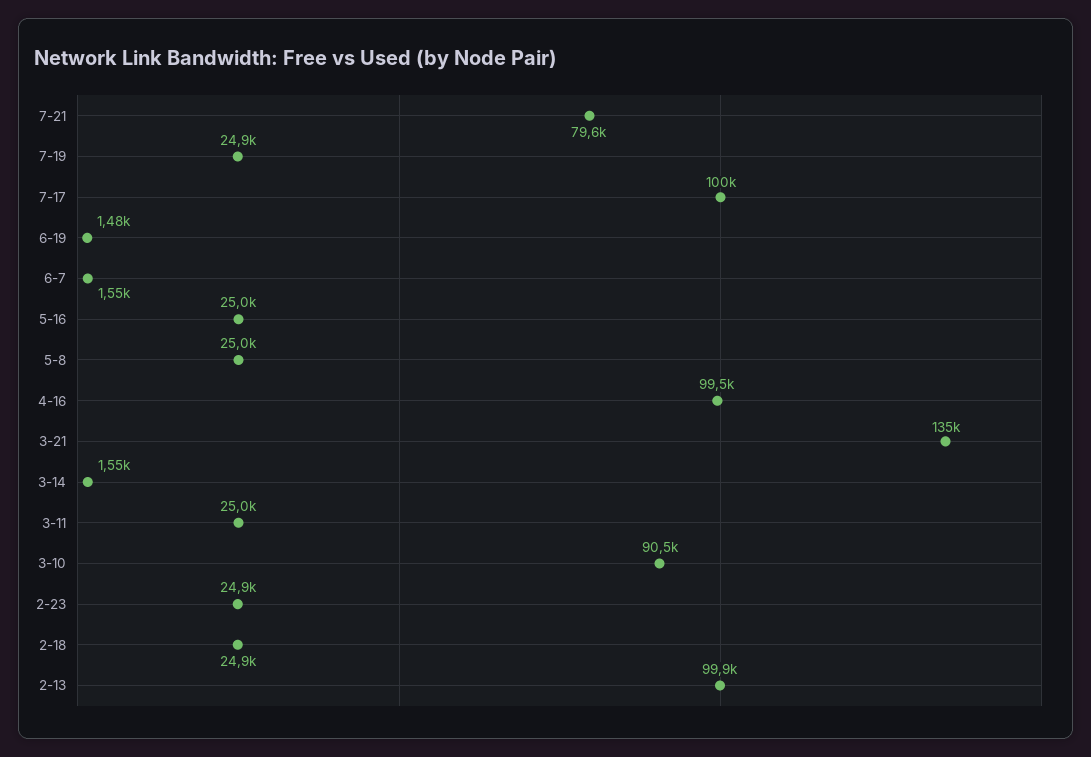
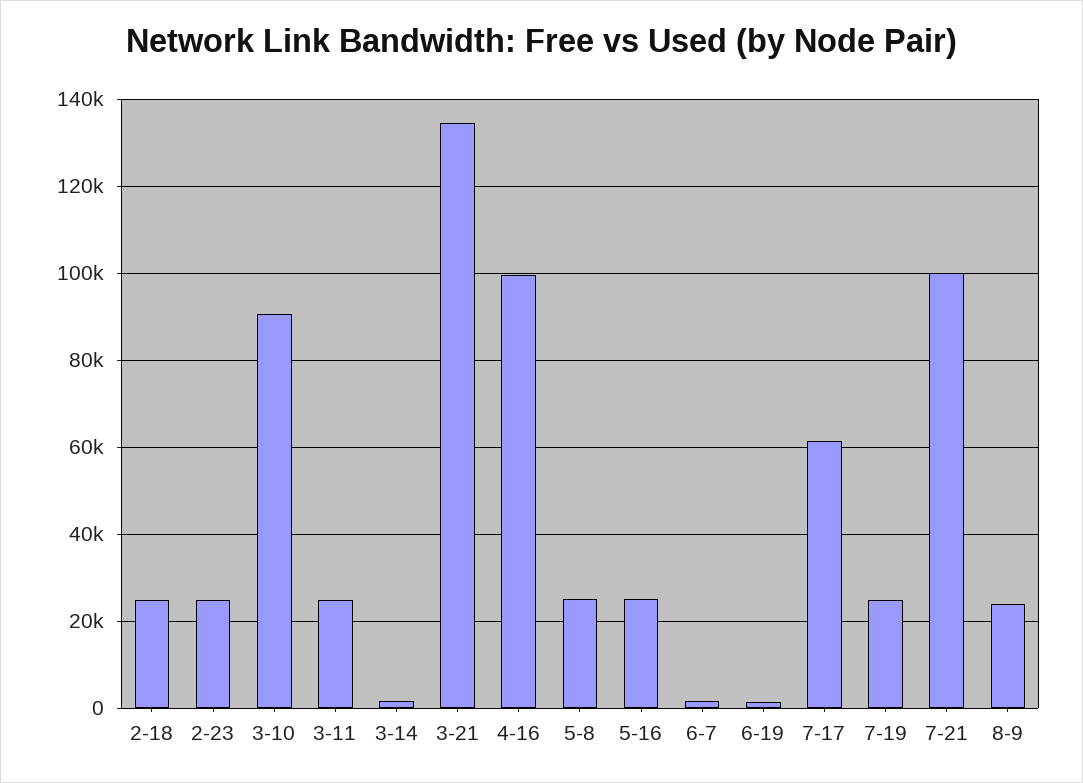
7-21: 79600 -> 100000
7-17: 100000 -> 62000
2-13: 99900 -> none
8-9: none -> 24000

